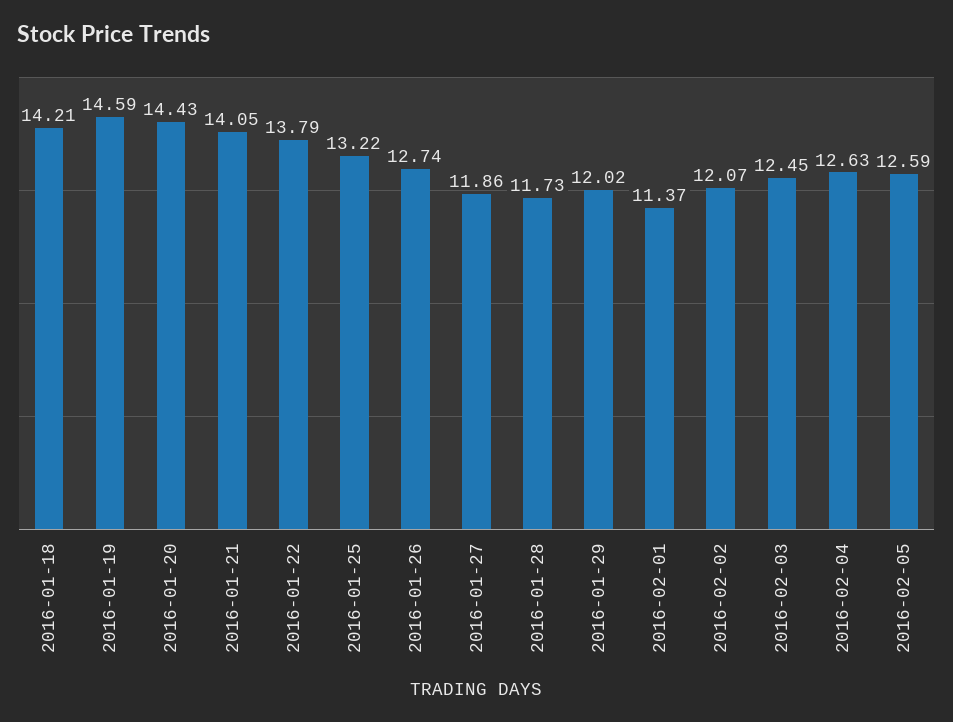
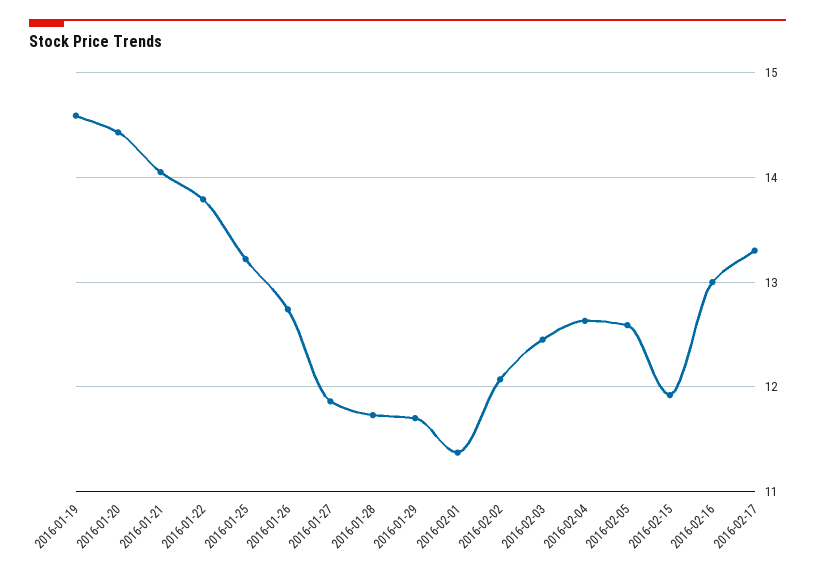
2016-01-18: 14.21 -> none
2016-01-29: 12.02 -> 11.7
2016-02-15: none -> 11.9
2016-02-16: none -> 13
2016-02-17: none -> 13.3

